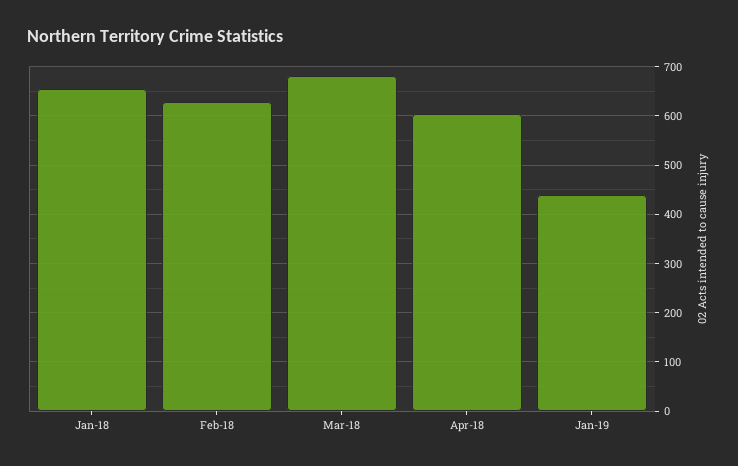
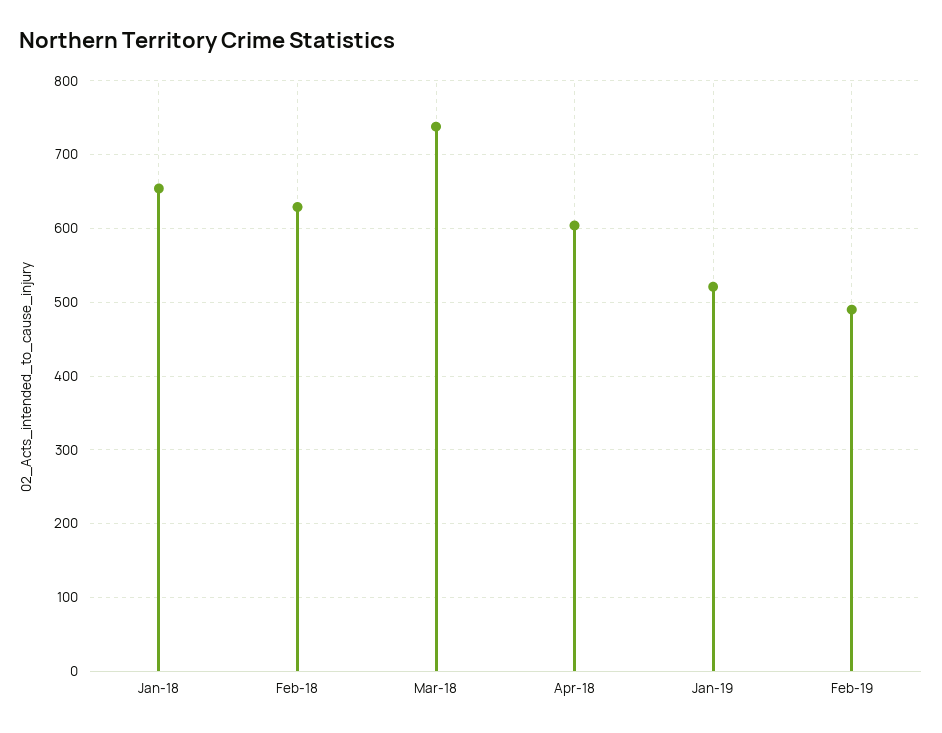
Mar-18: 680 -> 740
Jan-19: 440 -> 520
Feb-19: none -> 490

